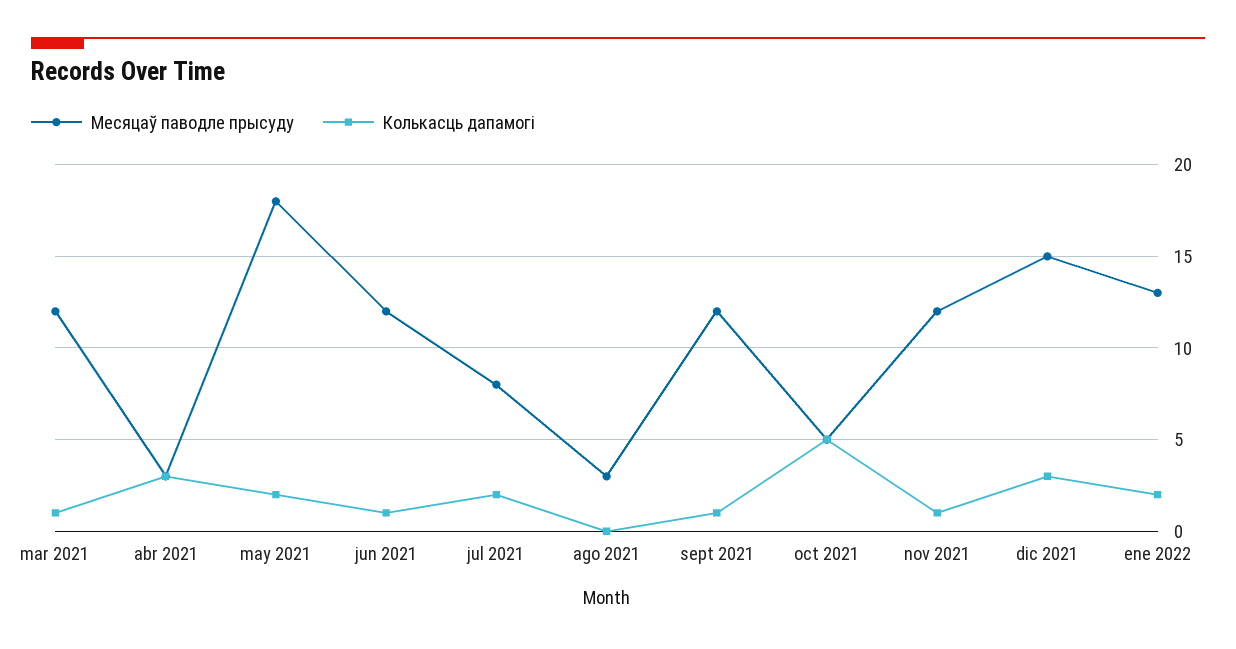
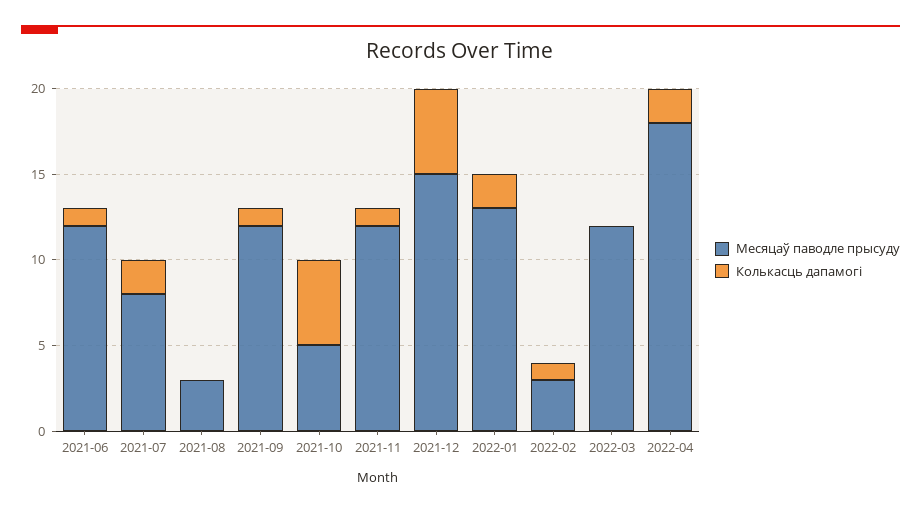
Месяцаў паводле прысуду, mar 2021: 12 -> none
Колькасць дапамогі, mar 2021: 1 -> none
Месяцаў паводле прысуду, abr 2021: 3 -> none
Колькасць дапамогі, abr 2021: 3 -> none
Месяцаў паводле прысуду, may 2021: 18 -> none
Колькасць дапамогі, may 2021: 2 -> none
Колькасць дапамогі, dic 2021: 3 -> 5
Месяцаў паводле прысуду, 2022-02: none -> 3
Колькасць дапамогі, 2022-02: none -> 1
Месяцаў паводле прысуду, 2022-03: none -> 12
Колькасць дапамогі, 2022-03: none -> 0
Месяцаў паводле прысуду, 2022-04: none -> 18
Колькасць дапамогі, 2022-04: none -> 2

